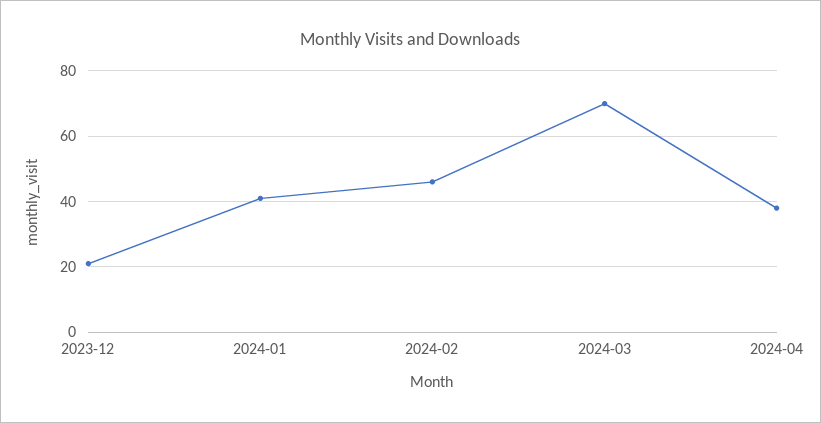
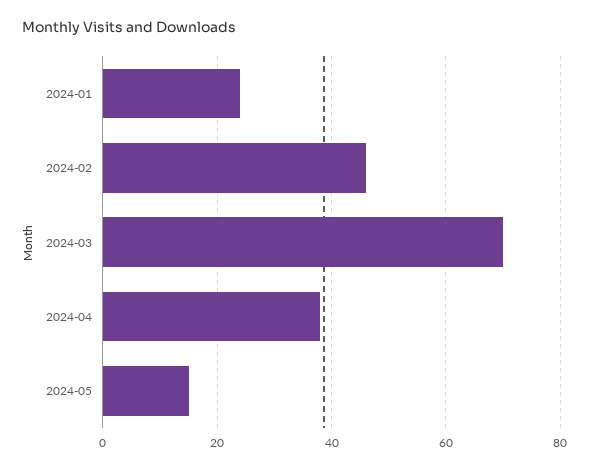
2023-12: 20 -> none
2024-01: 40 -> 25
2024-05: none -> 15

